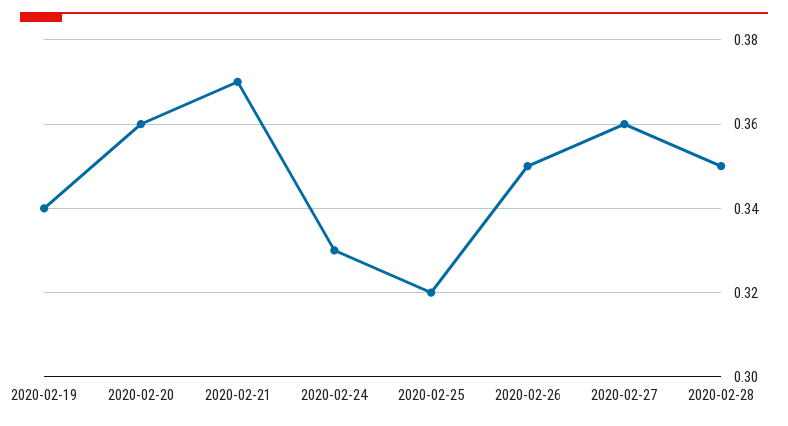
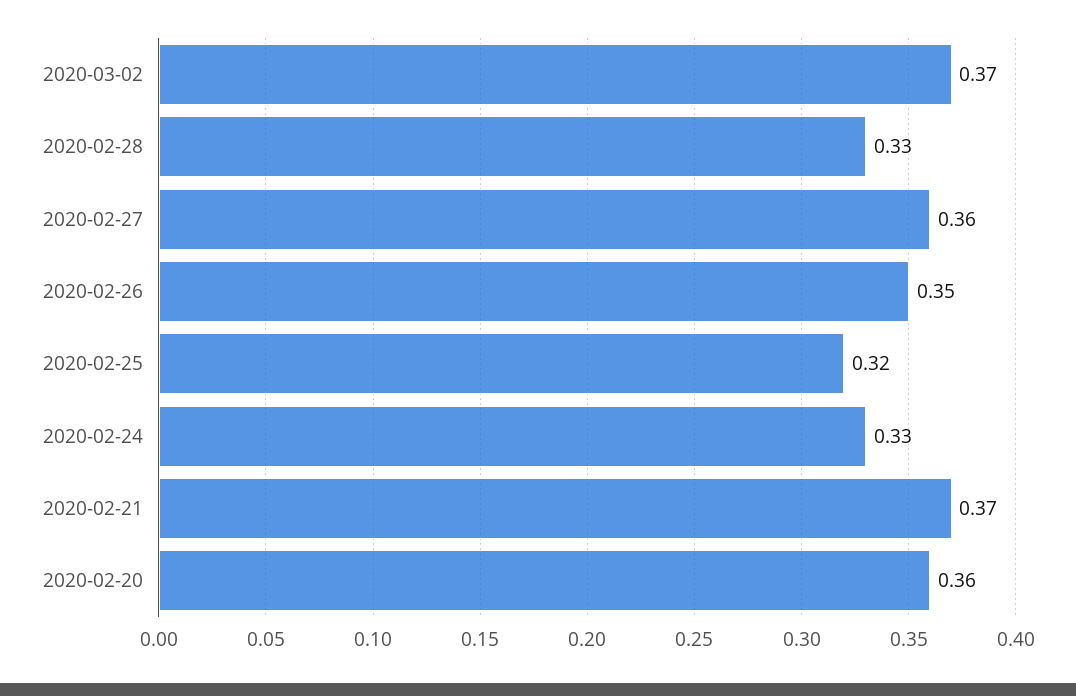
2020-02-19: 0.34 -> none
2020-02-28: 0.35 -> 0.33
2020-03-02: none -> 0.37

